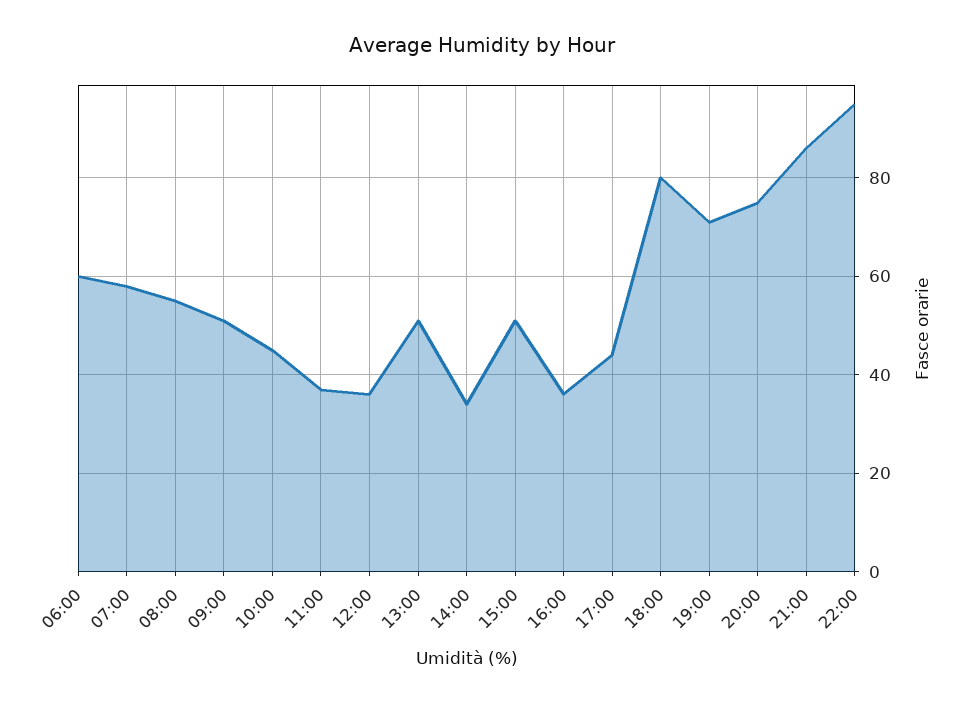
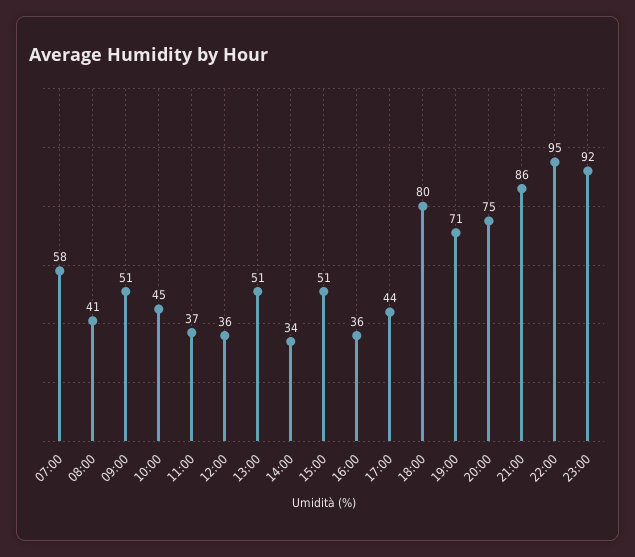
06:00: 60 -> none
08:00: 55 -> 41
23:00: none -> 92

